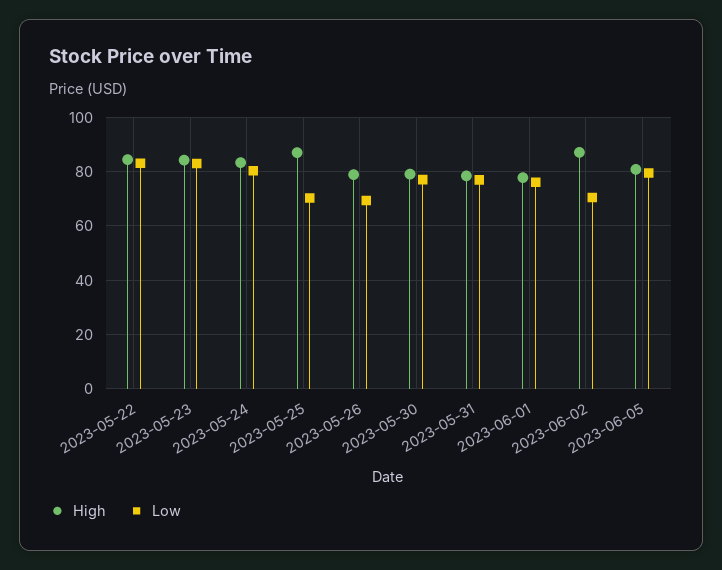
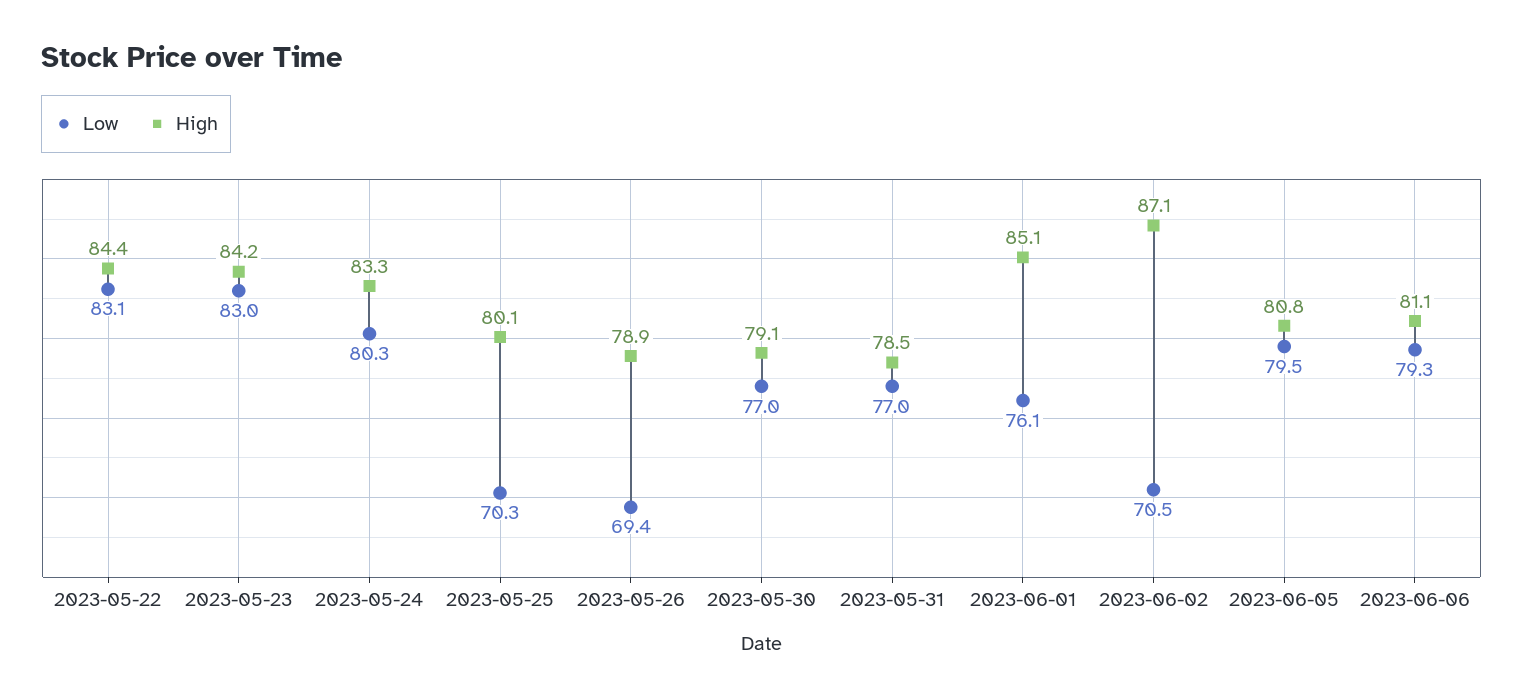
High, 2023-05-25: 87.5 -> 80.1
High, 2023-06-01: 77.5 -> 85.1
Low, 2023-06-06: none -> 79.3
High, 2023-06-06: none -> 81.1

